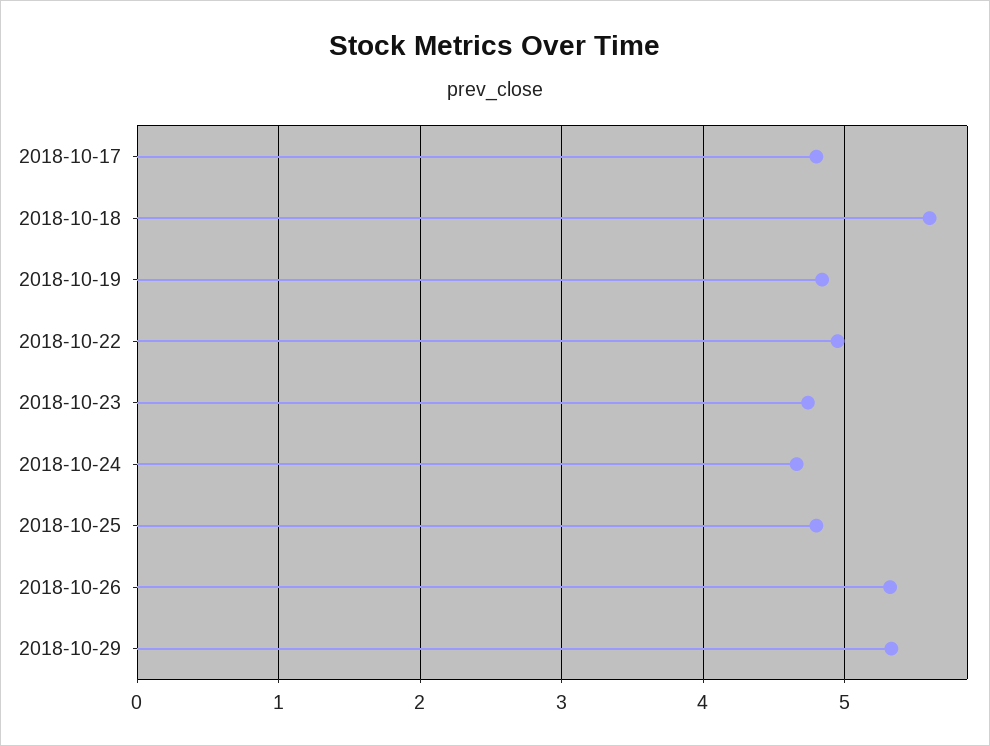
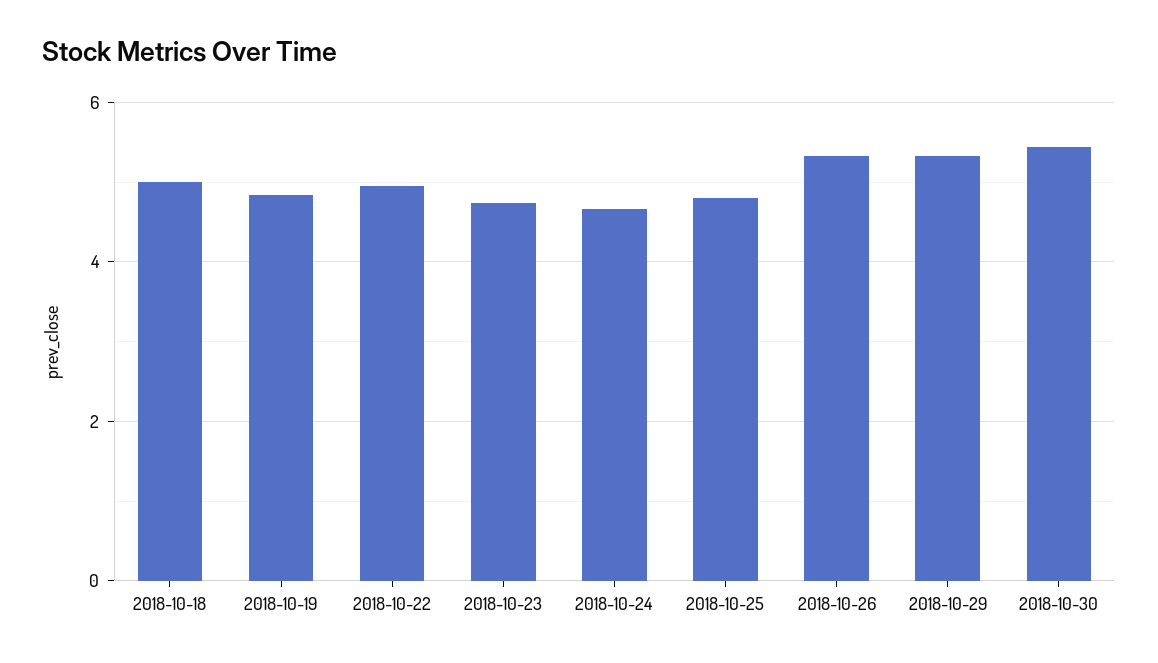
2018-10-17: 4.8 -> none
2018-10-18: 5.6 -> 5
2018-10-30: none -> 5.4

